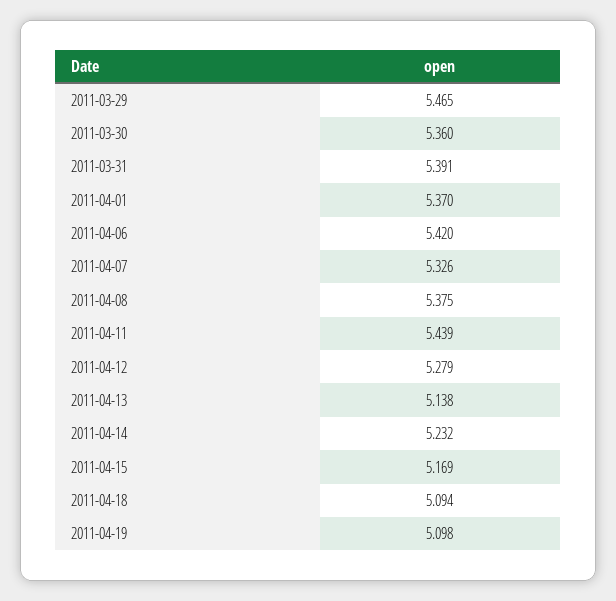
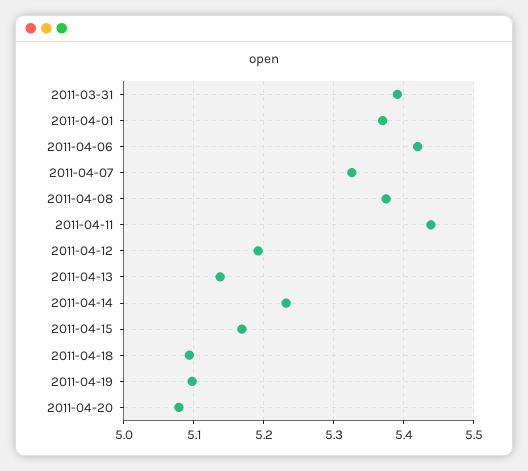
2011-03-29: 5.465 -> none
2011-03-30: 5.36 -> none
2011-04-12: 5.279 -> 5.19
2011-04-20: none -> 5.08

